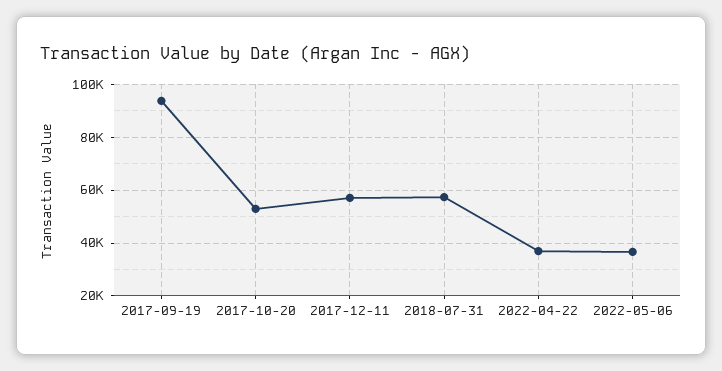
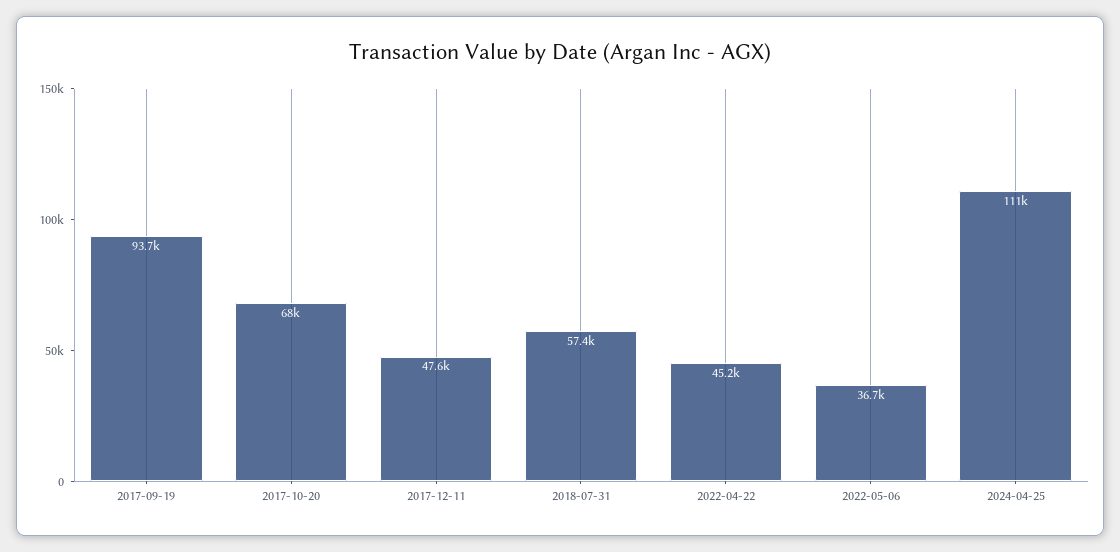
2017-10-20: 52500 -> 68000
2017-12-11: 57500 -> 47600
2022-04-22: 37500 -> 45200
2024-04-25: none -> 111000

